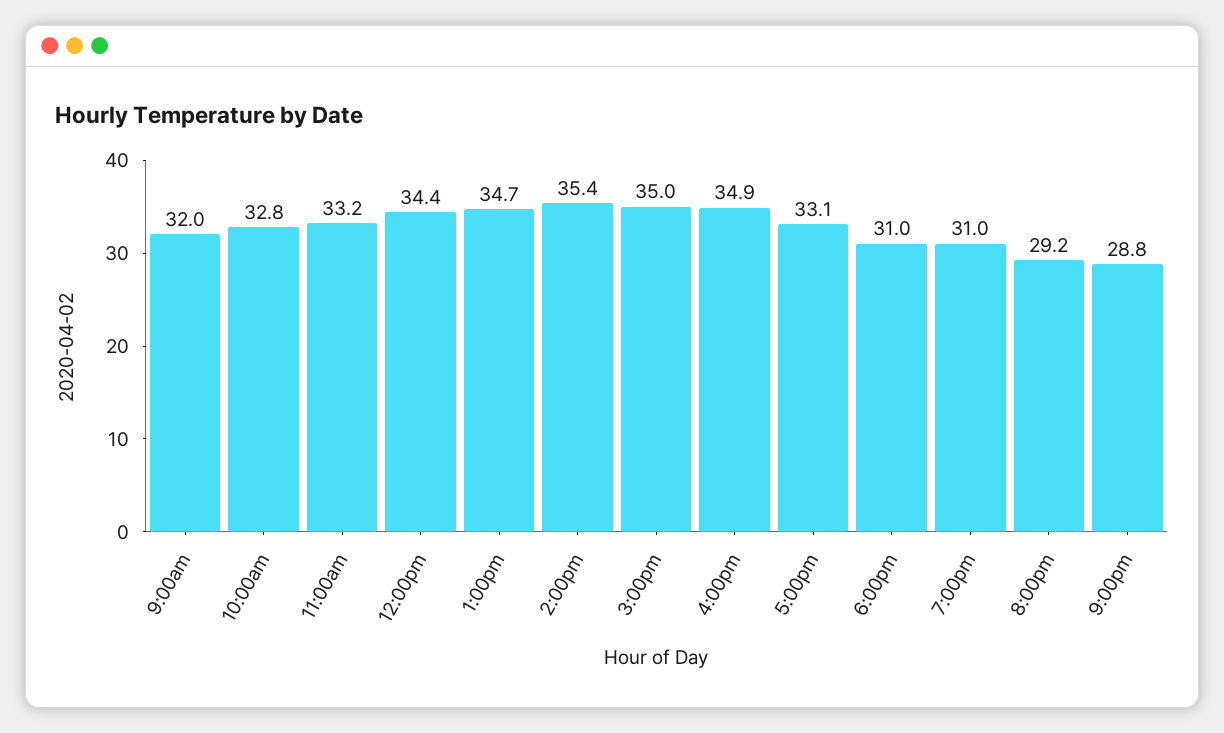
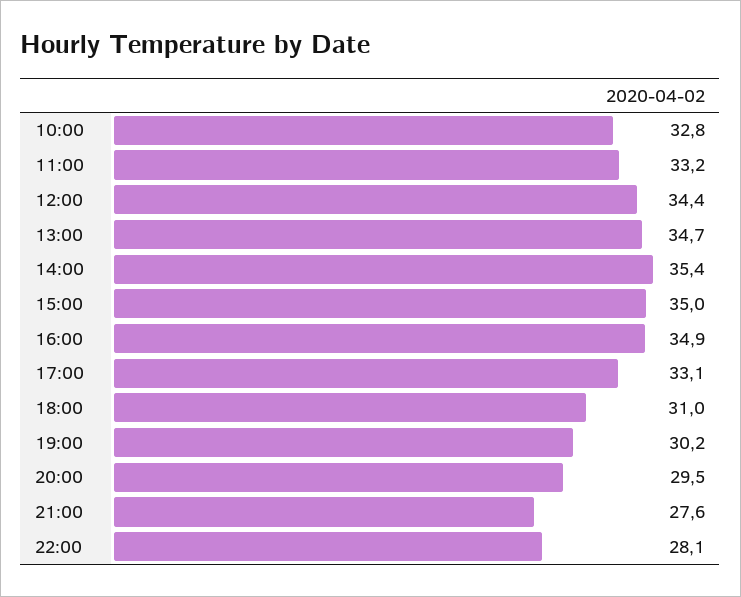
9:00am: 32 -> none
7:00pm: 31 -> 30.2
8:00pm: 29.2 -> 29.5
9:00pm: 28.8 -> 27.6
22:00: none -> 28.1

